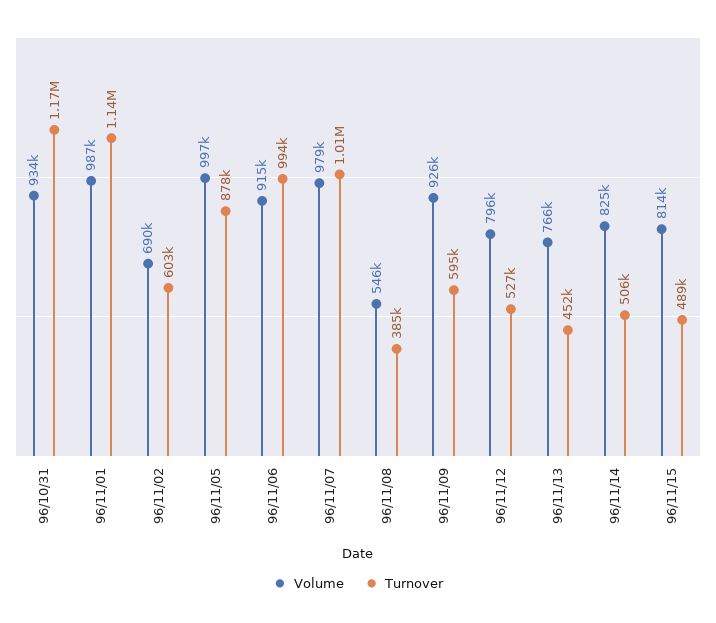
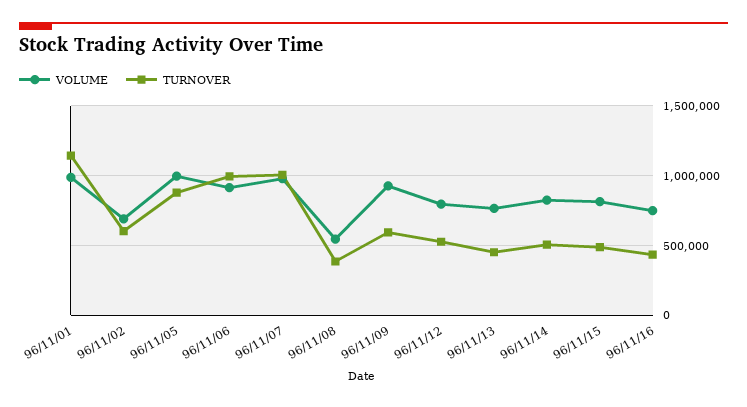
Volume, 96/10/31: 934000 -> none
Turnover, 96/10/31: 1170000 -> none
Volume, 96/11/16: none -> 750000
Turnover, 96/11/16: none -> 450000

